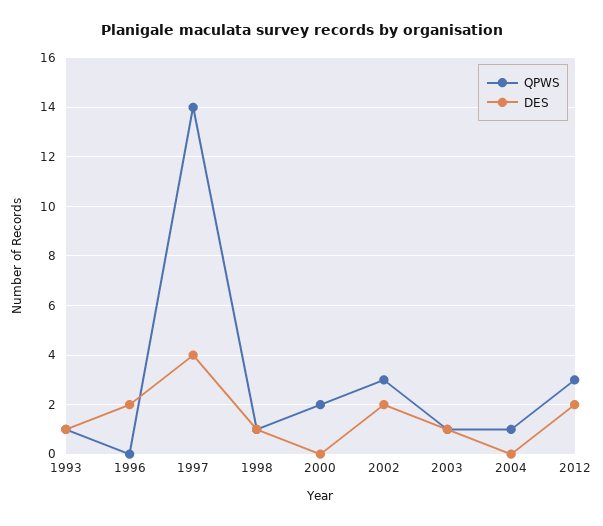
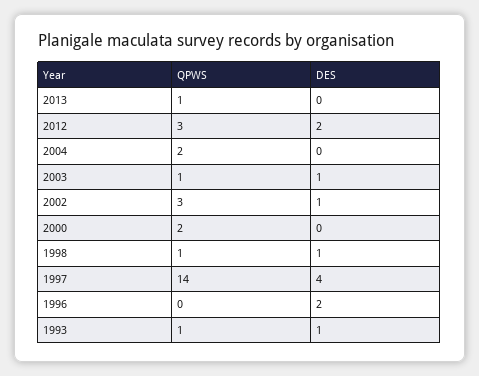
DES, 2002: 2 -> 1
QPWS, 2004: 1 -> 2
QPWS, 2013: none -> 1
DES, 2013: none -> 0

